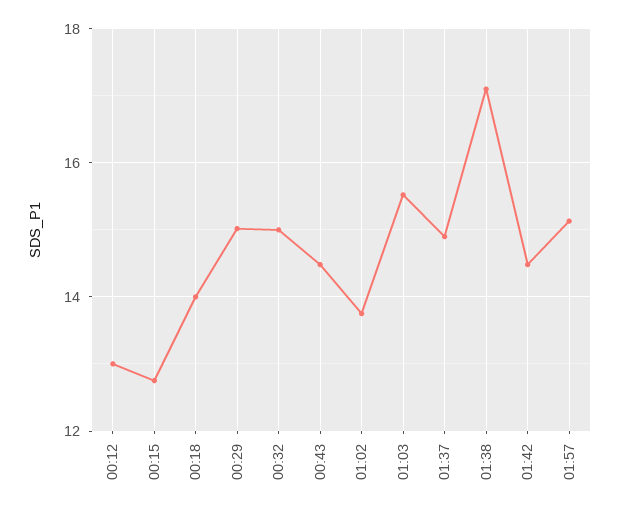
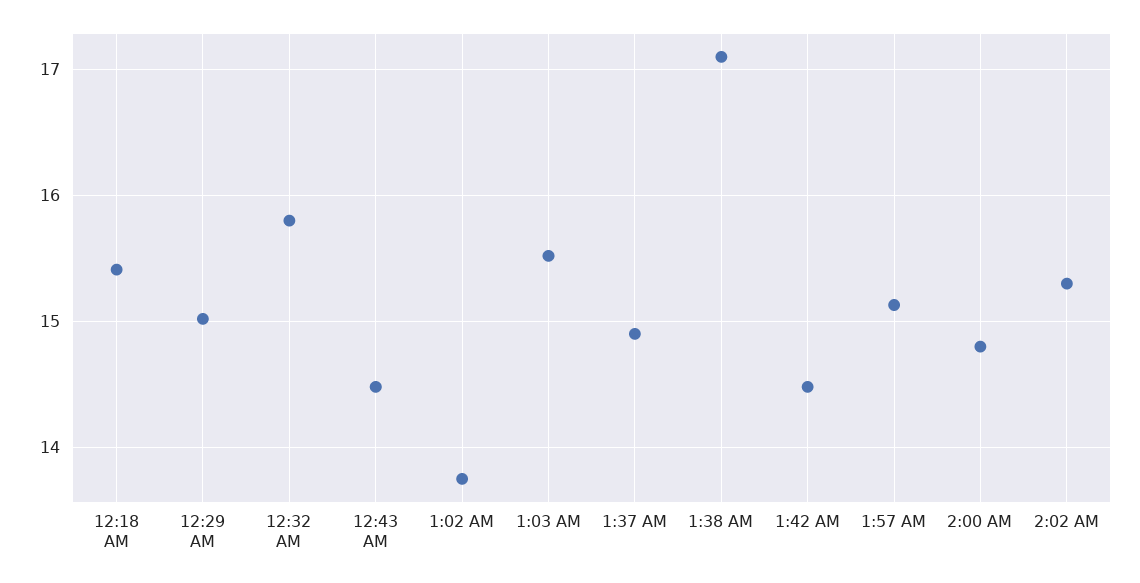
00:12: 13 -> none
00:15: 12.8 -> none
00:18: 14 -> 15.4
00:32: 15 -> 15.8
2:00 AM: none -> 14.8
2:02 AM: none -> 15.3

